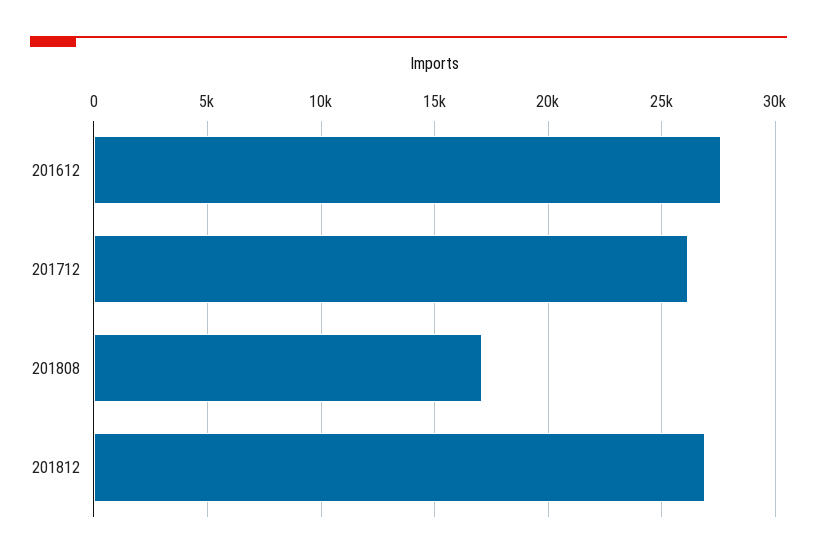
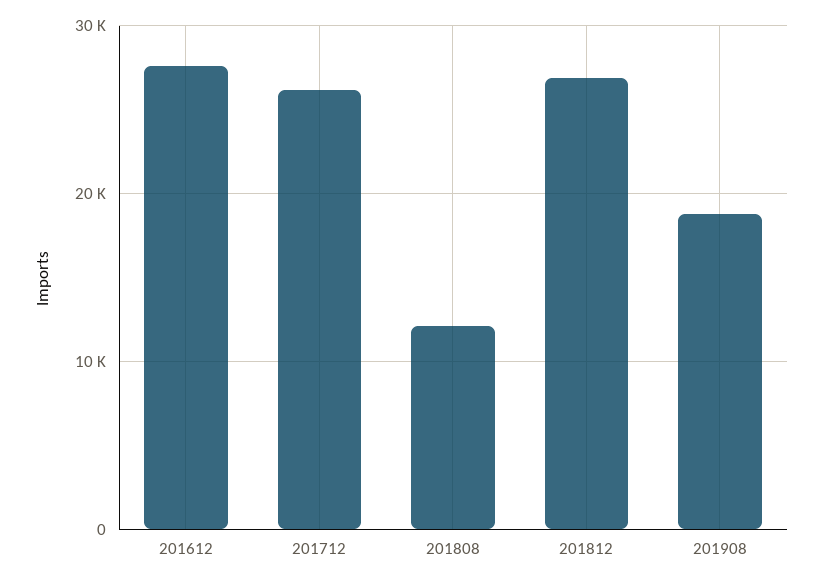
201808: 17000 -> 12000
201908: none -> 19000

